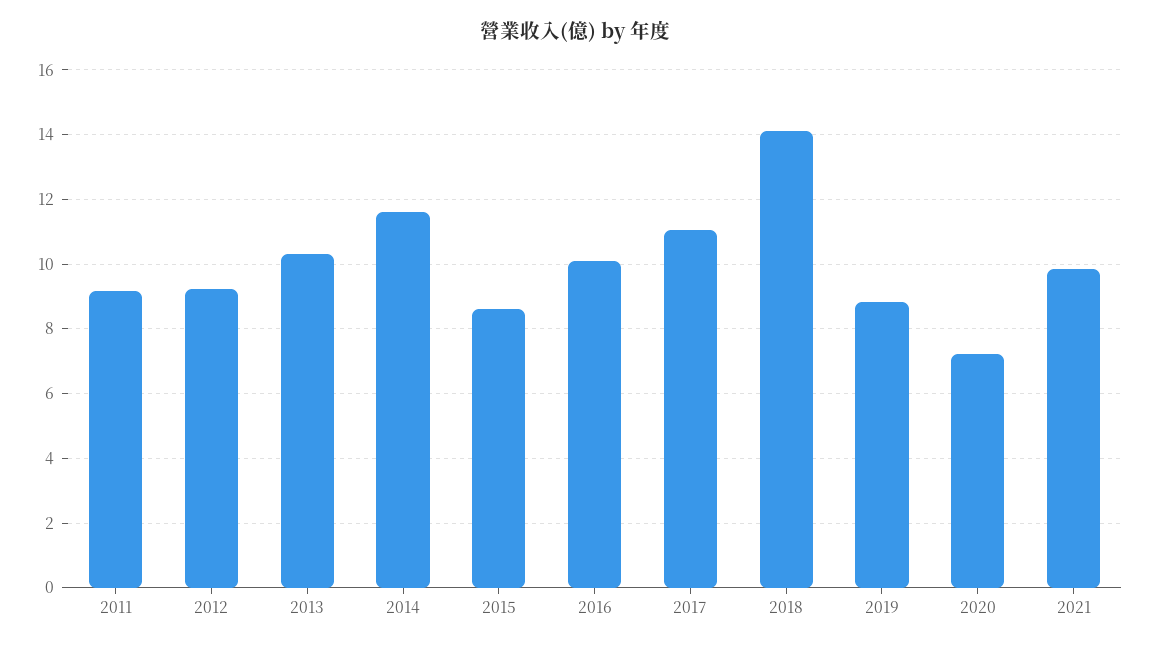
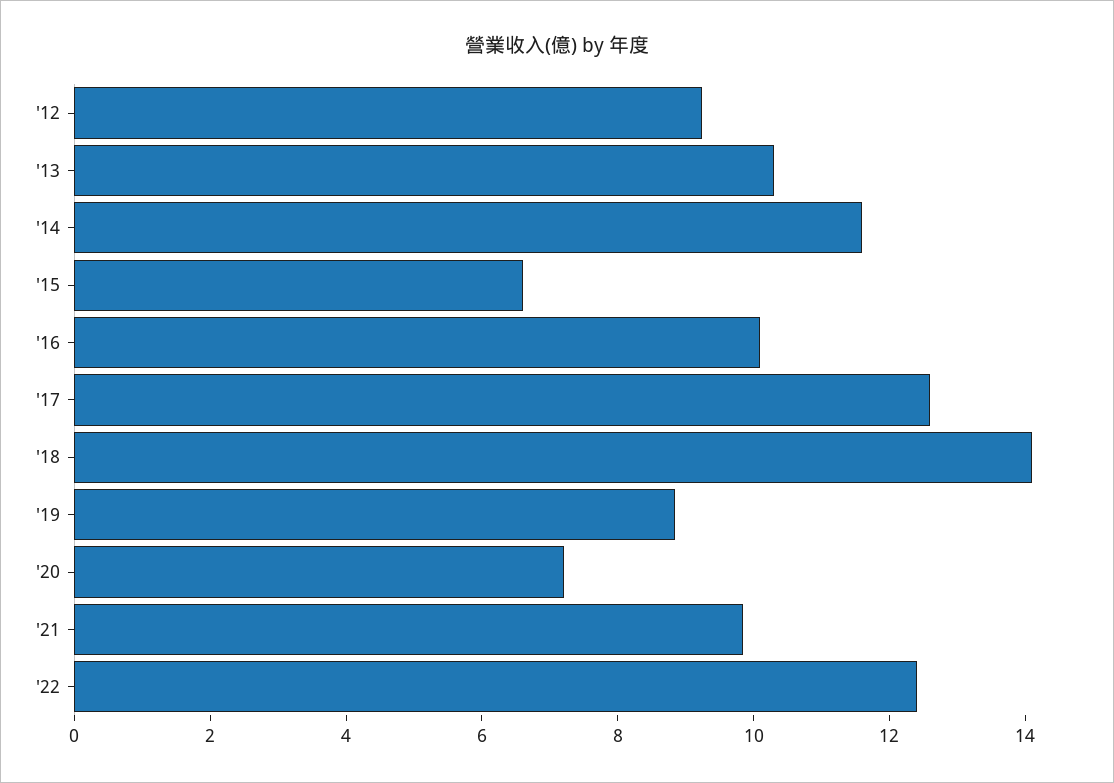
2011: 9.2 -> none
2015: 8.6 -> 6.5
2017: 11 -> 12.5
'22: none -> 12.5

